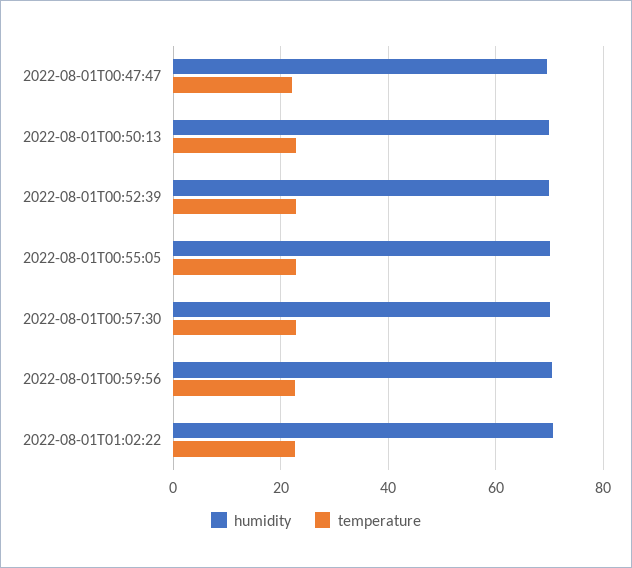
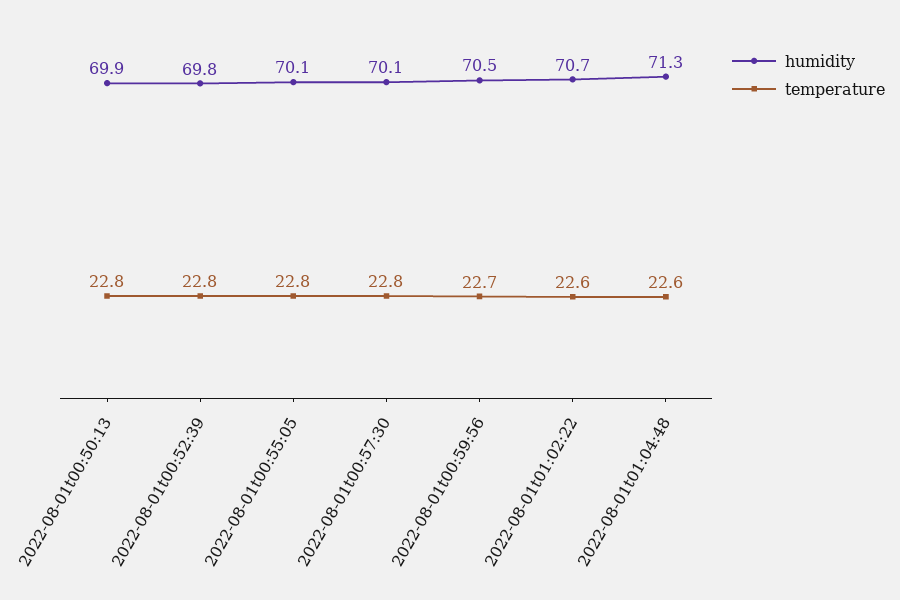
humidity, 2022-08-01T00:47:47: 70 -> none
temperature, 2022-08-01T00:47:47: 22 -> none
humidity, 2022-08-01t01:04:48: none -> 71.3
temperature, 2022-08-01t01:04:48: none -> 22.6

